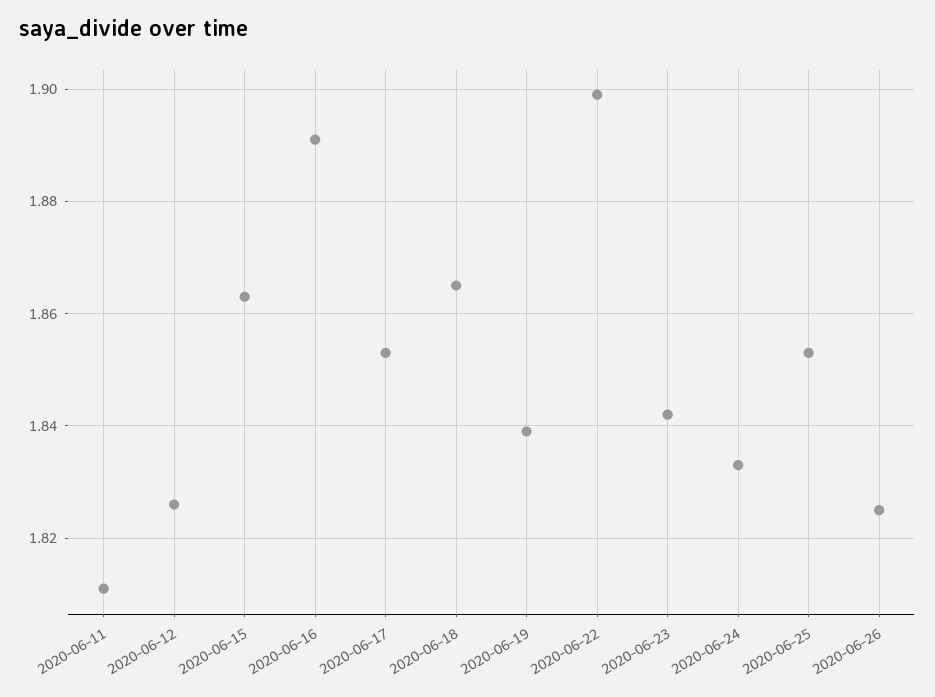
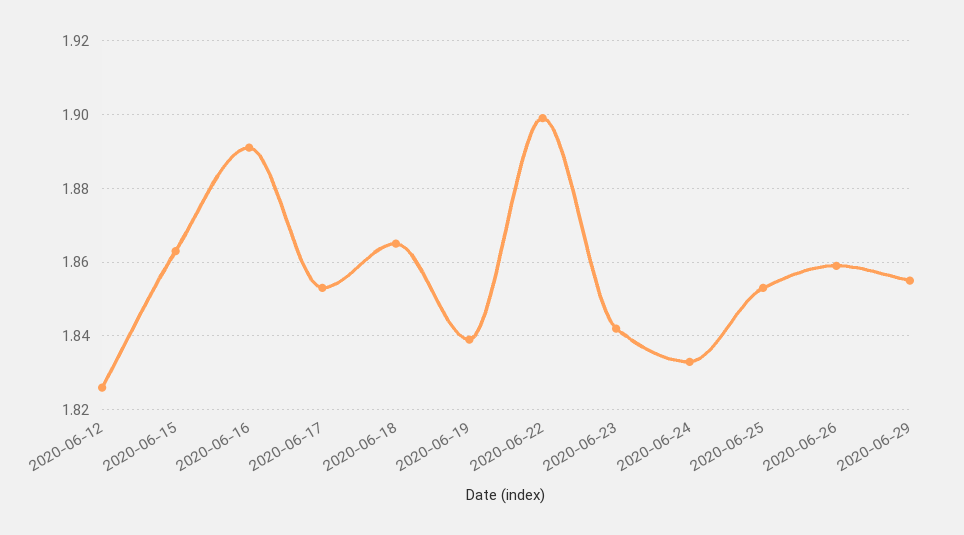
2020-06-11: 1.81 -> none
2020-06-26: 1.825 -> 1.86
2020-06-29: none -> 1.855

